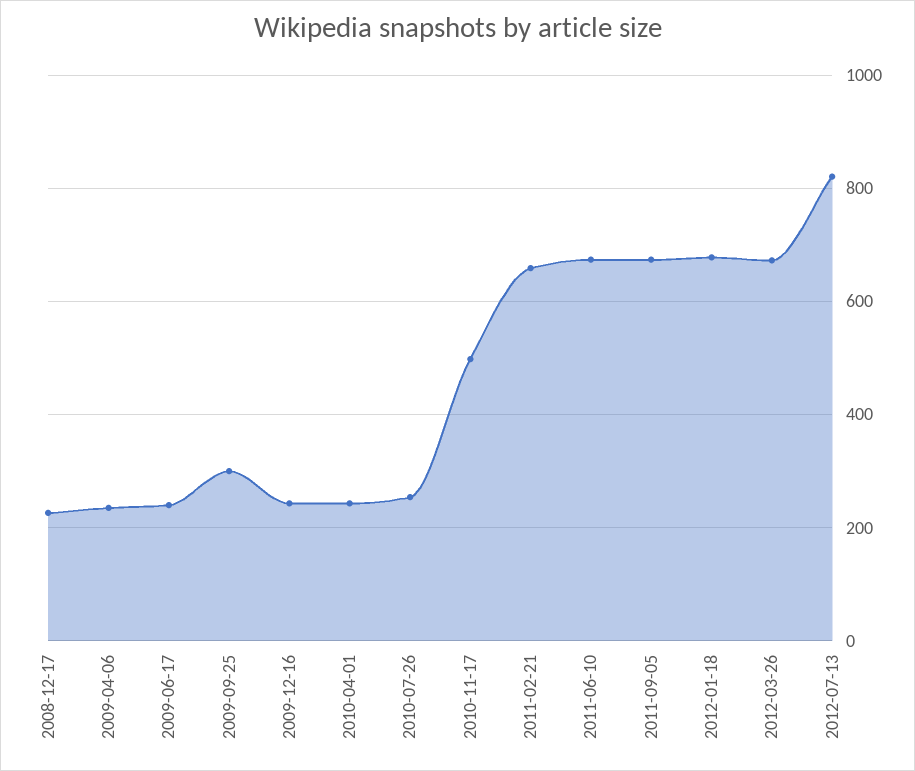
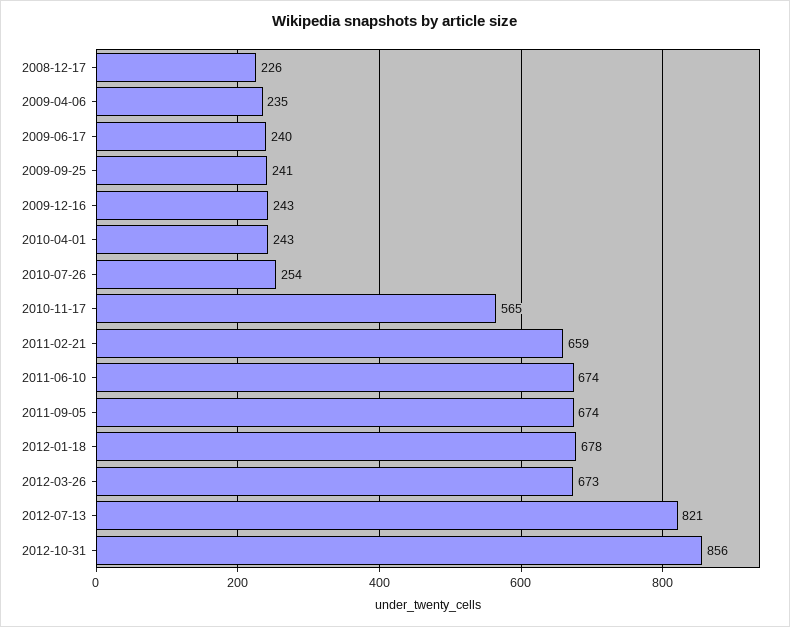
2009-09-25: 300 -> 241
2010-11-17: 500 -> 565
2012-10-31: none -> 856

